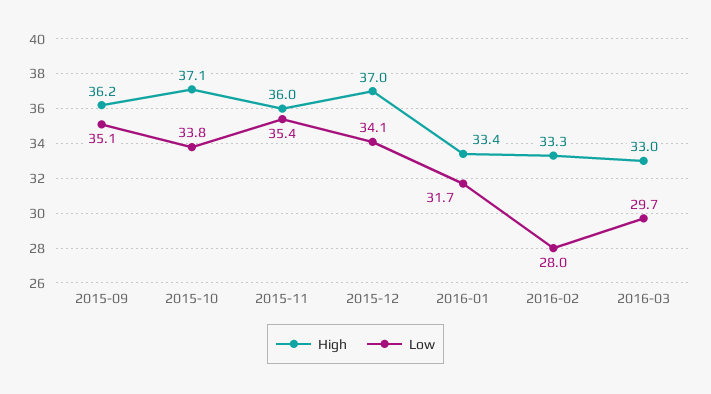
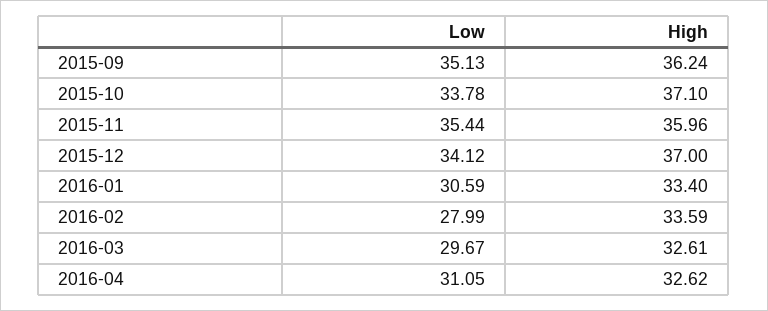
Low, 2016-01: 31.7 -> 30.59
High, 2016-02: 33.3 -> 33.59
High, 2016-03: 33 -> 32.61
Low, 2016-04: none -> 31.05
High, 2016-04: none -> 32.62

